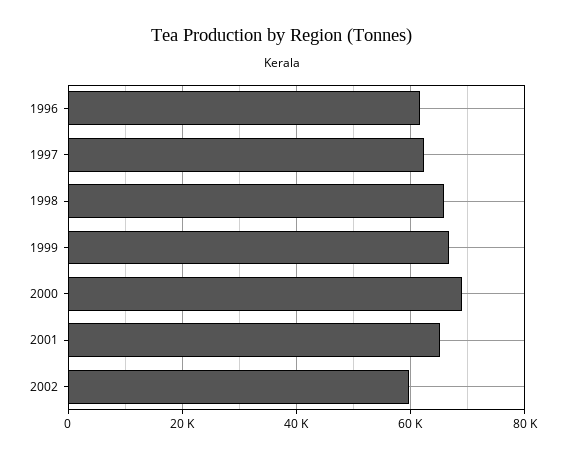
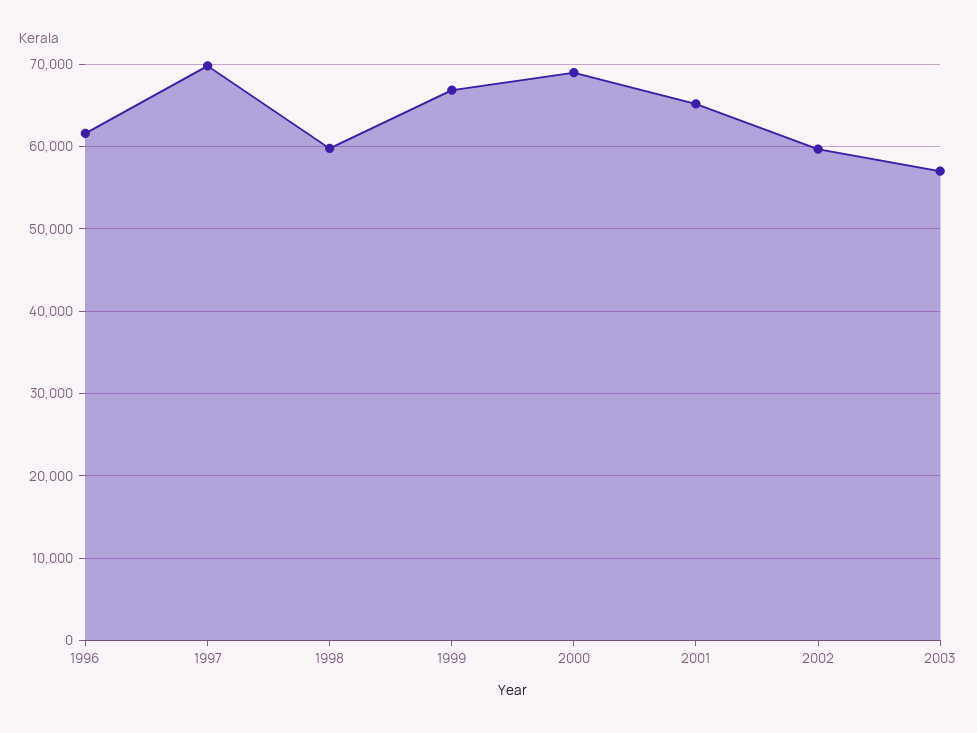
1997: 62000 -> 70000
1998: 66000 -> 60000
2003: none -> 57000

